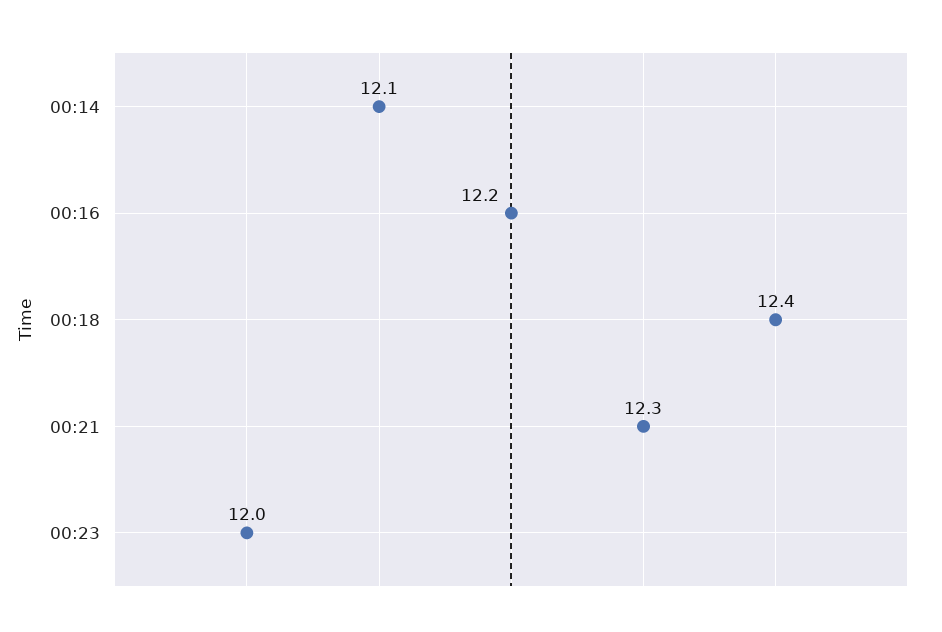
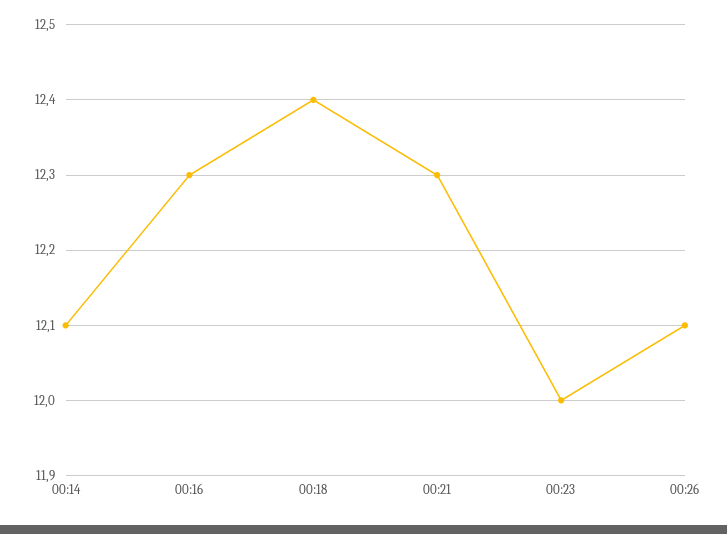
00:16: 12.2 -> 12.3
00:26: none -> 12.1

